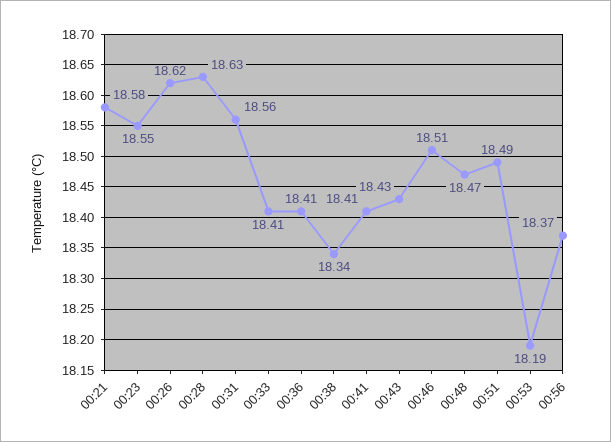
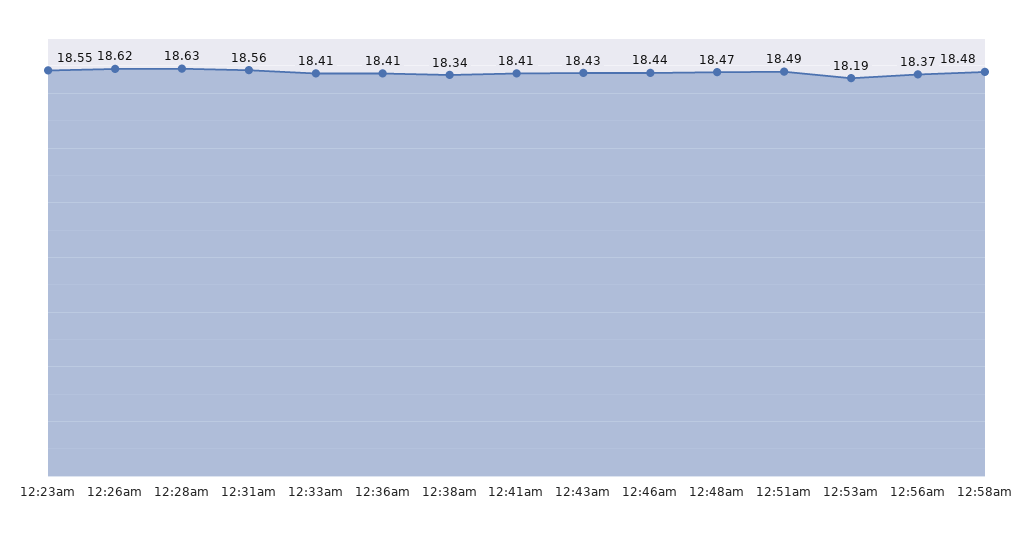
00:21: 18.58 -> none
00:46: 18.51 -> 18.44
12:58am: none -> 18.48

